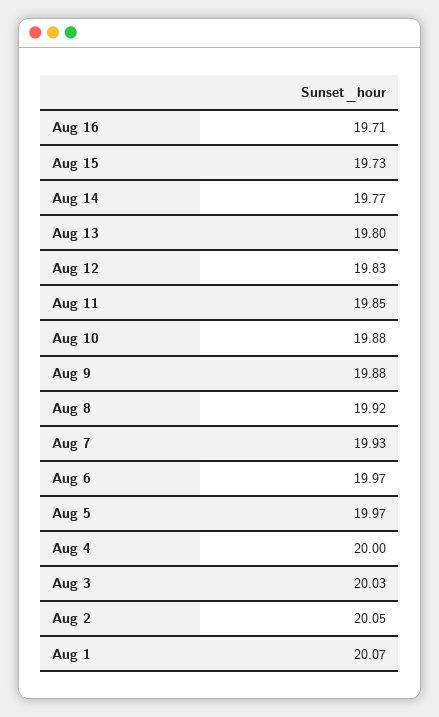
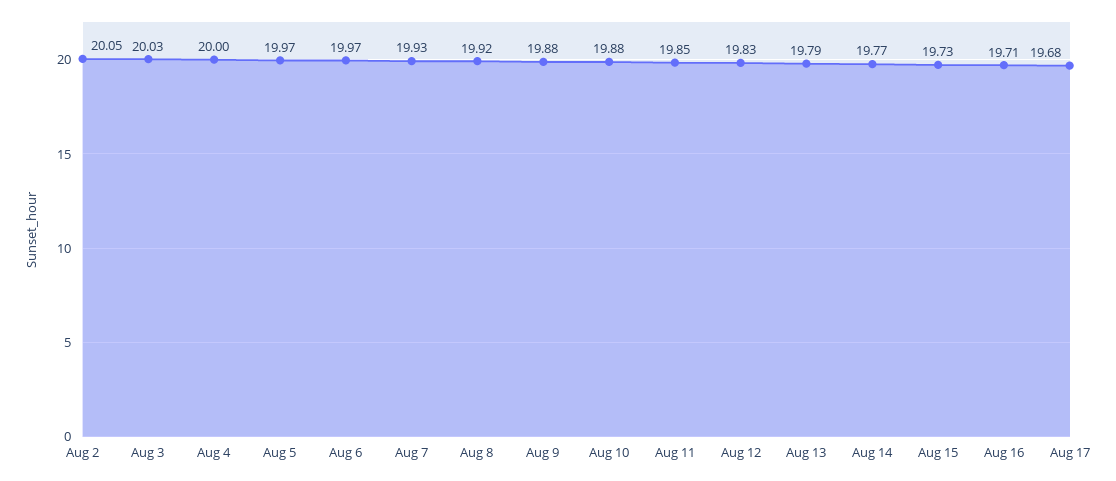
Aug 13: 19.8 -> 19.79
Aug 1: 20.07 -> none
Aug 17: none -> 19.68

